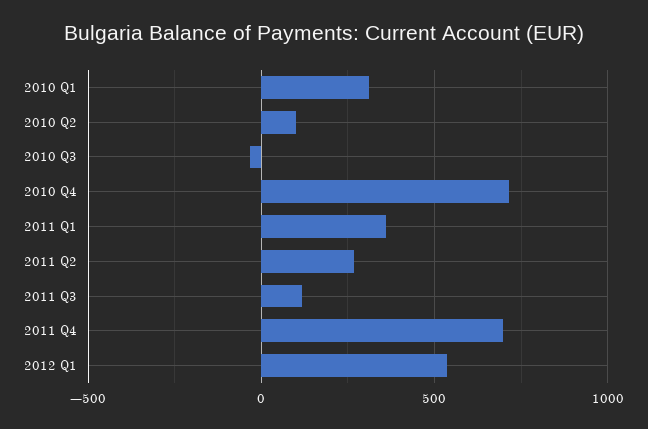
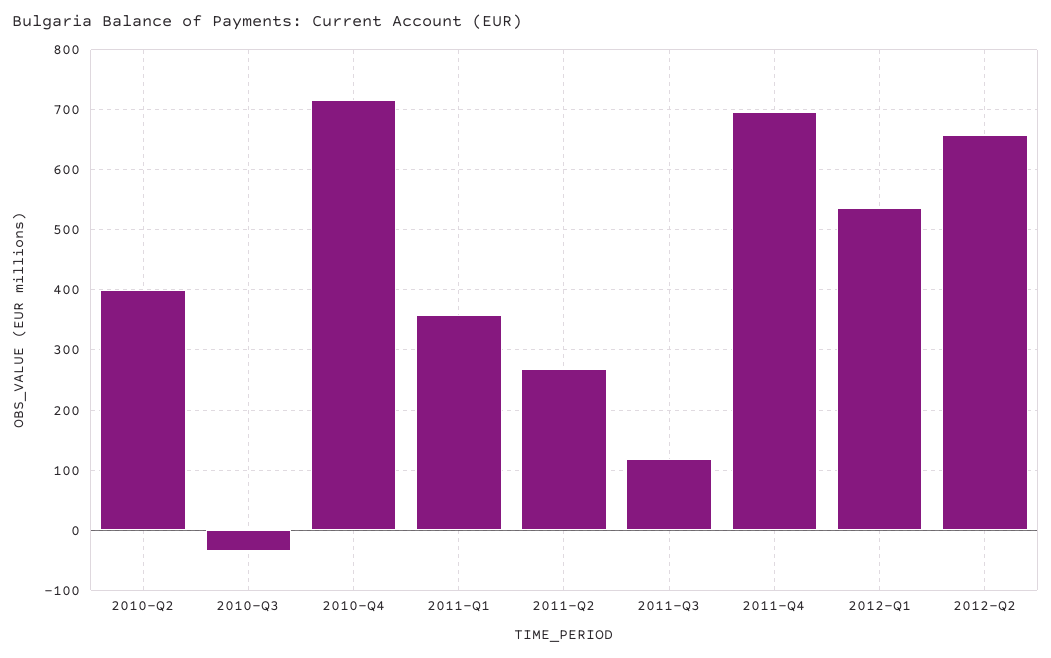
2010 Q1: 300 -> none
2010 Q2: 100 -> 400
2012-Q2: none -> 660

